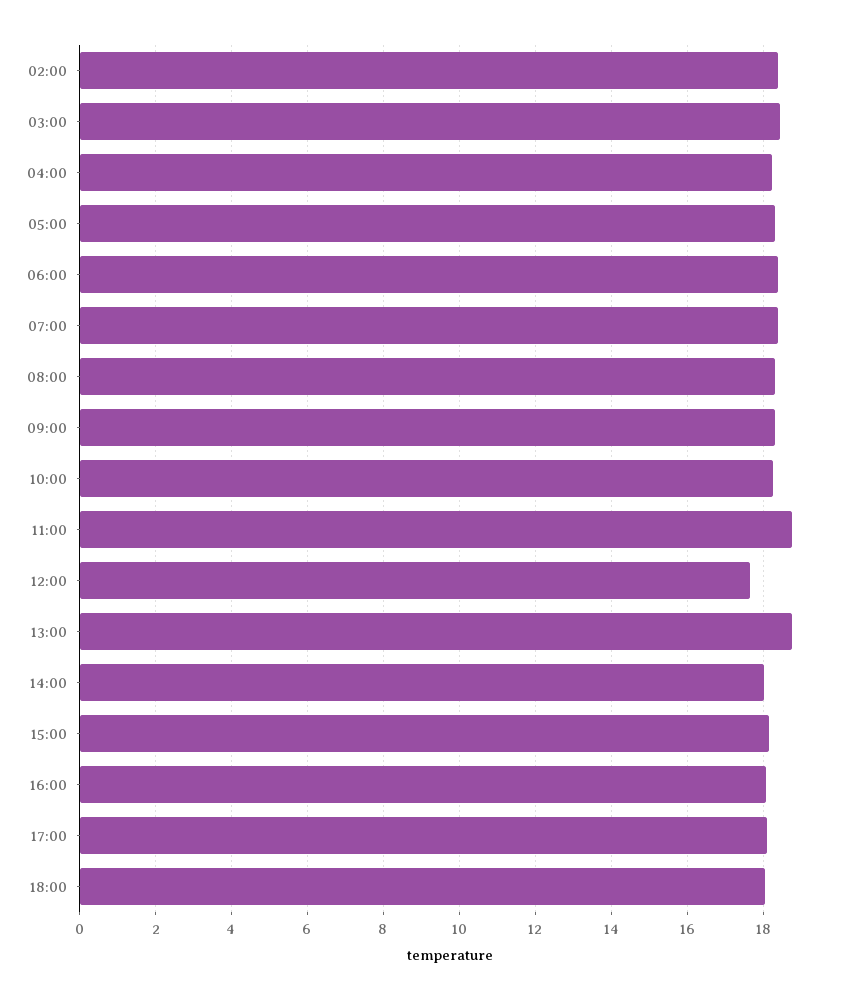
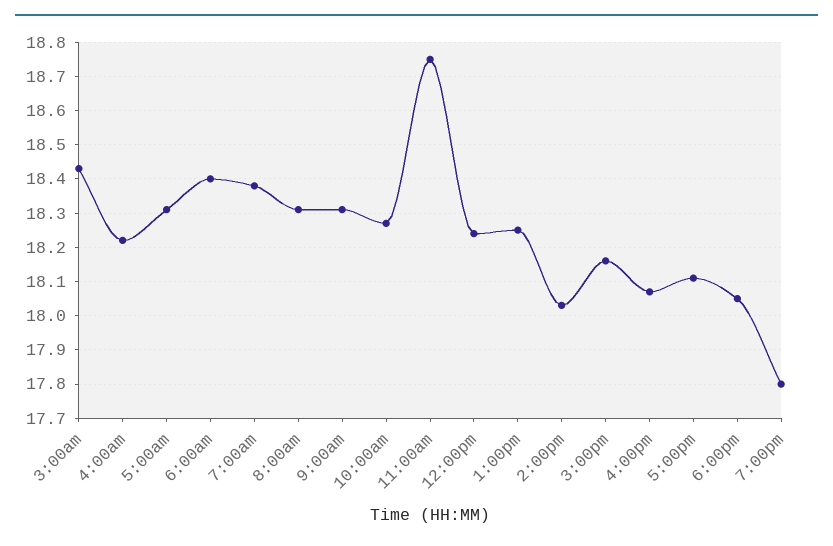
02:00: 18.4 -> none
12:00: 17.6 -> 18.25
13:00: 18.8 -> 18.25
7:00pm: none -> 17.8

